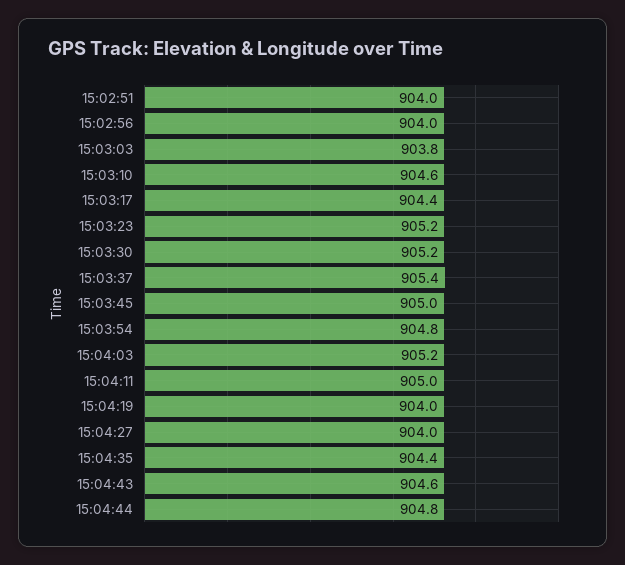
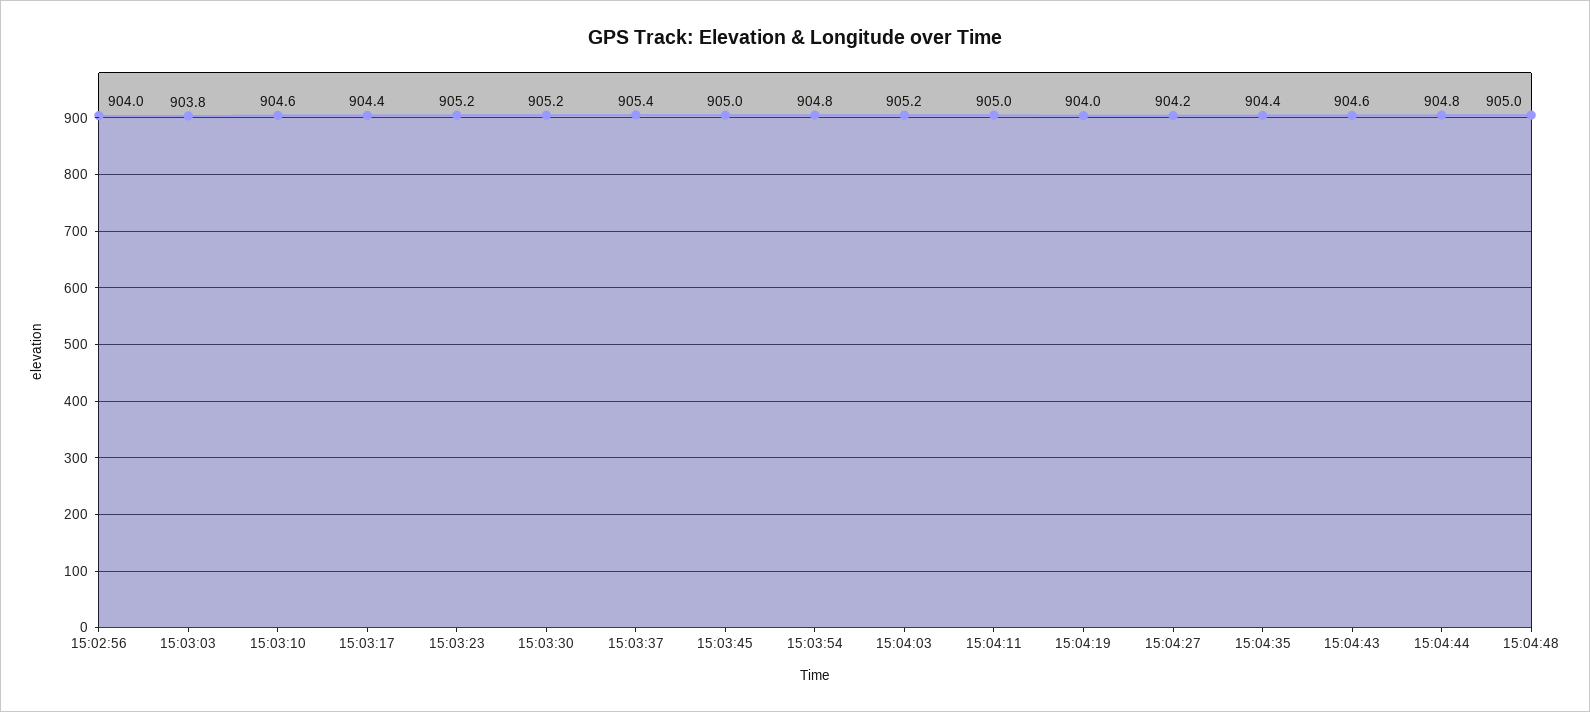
15:02:51: 904 -> none
15:04:27: 904 -> 904.2
15:04:48: none -> 905

